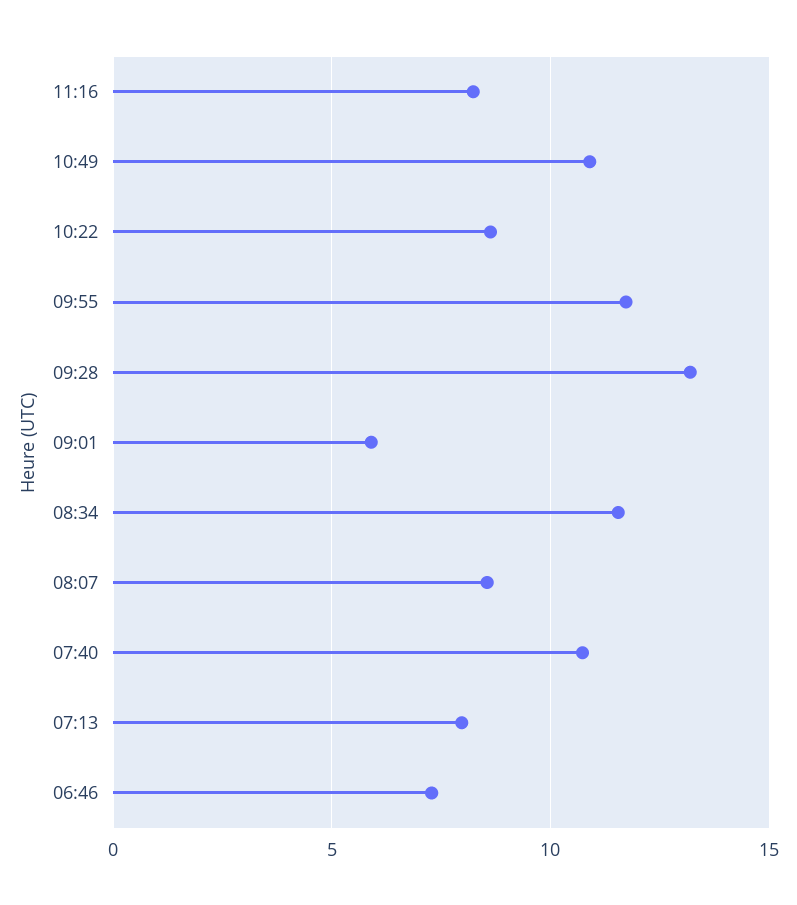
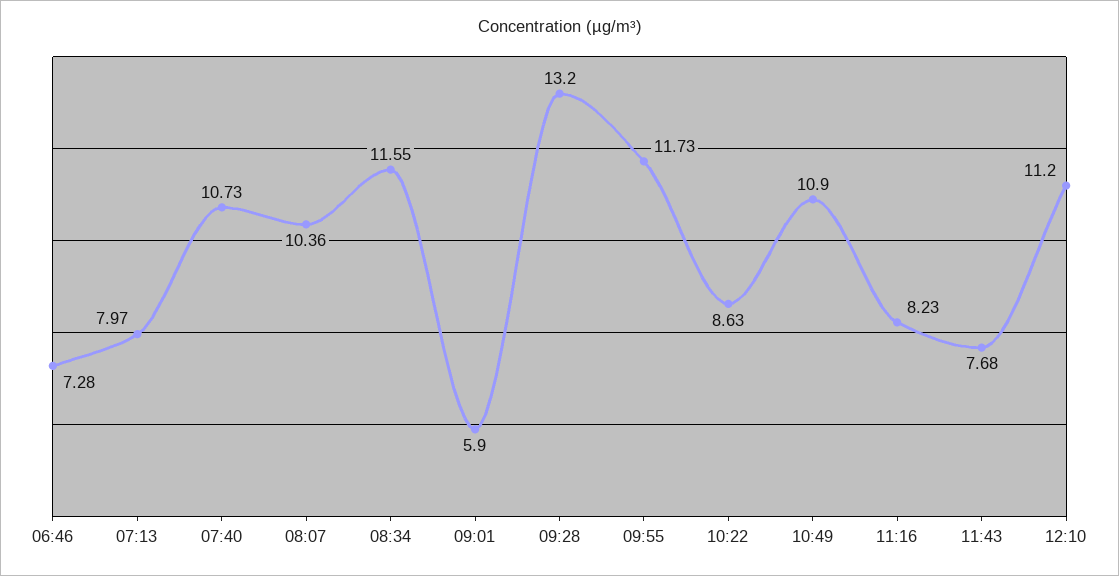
08:07: 8.5 -> 10.36
11:43: none -> 7.68
12:10: none -> 11.2

